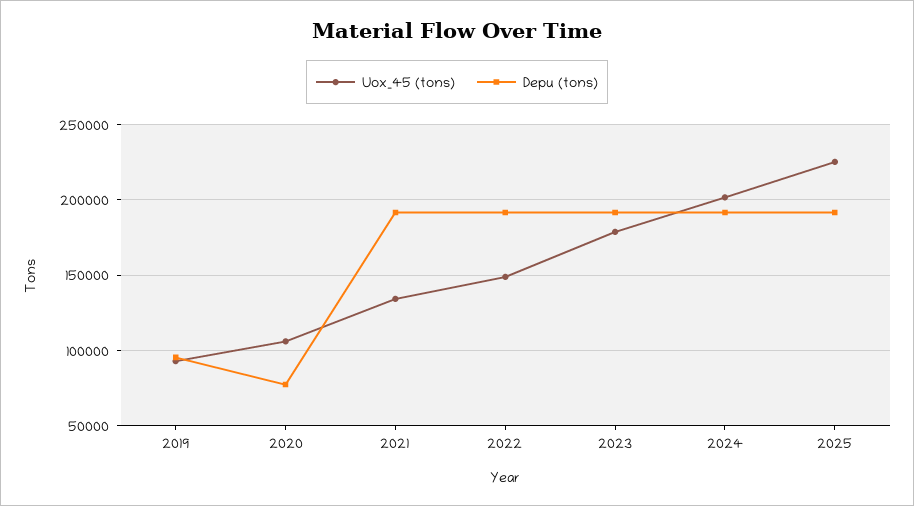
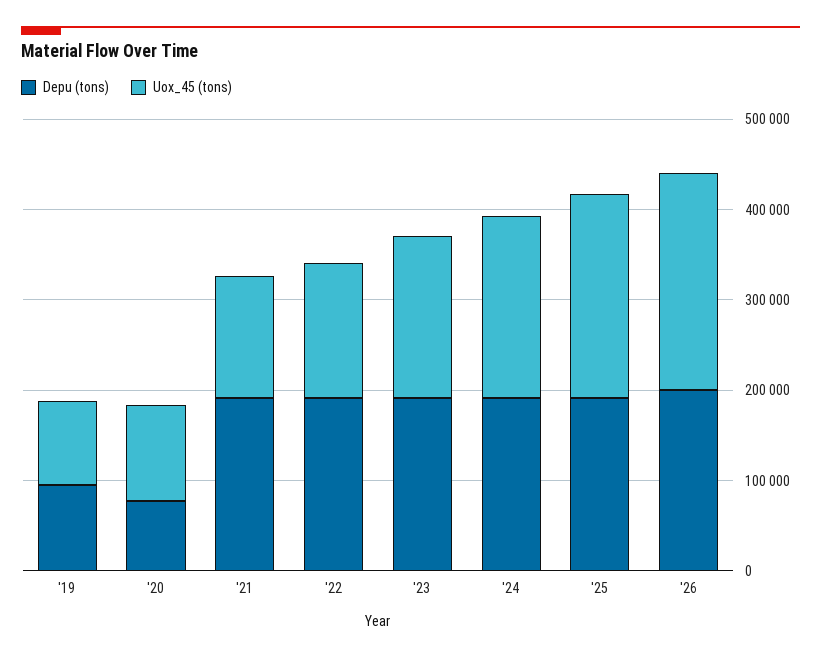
Depu (tons), '26: none -> 200000
Uox_45 (tons), '26: none -> 240000

